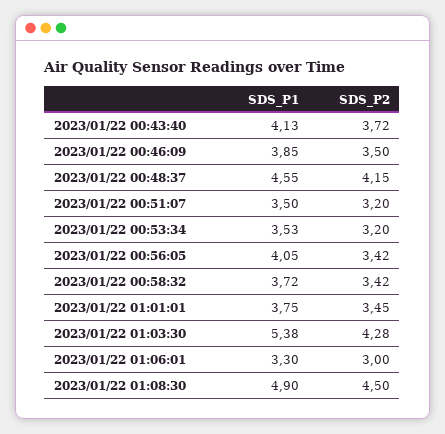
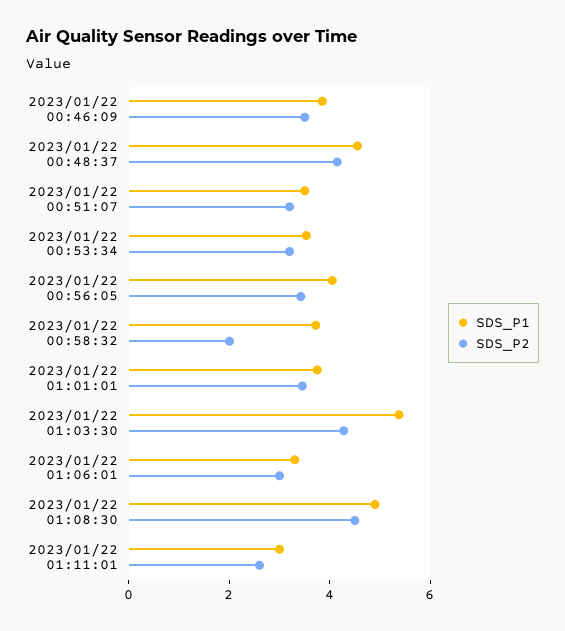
SDS_P1, 2023/01/22 00:43:40: 4.13 -> none
SDS_P2, 2023/01/22 00:43:40: 3.72 -> none
SDS_P2, 2023/01/22 00:58:32: 3.42 -> 2
SDS_P1, 2023/01/22 01:11:01: none -> 3
SDS_P2, 2023/01/22 01:11:01: none -> 2.5

